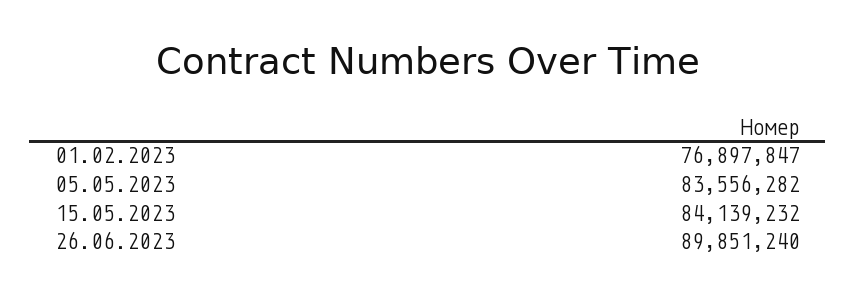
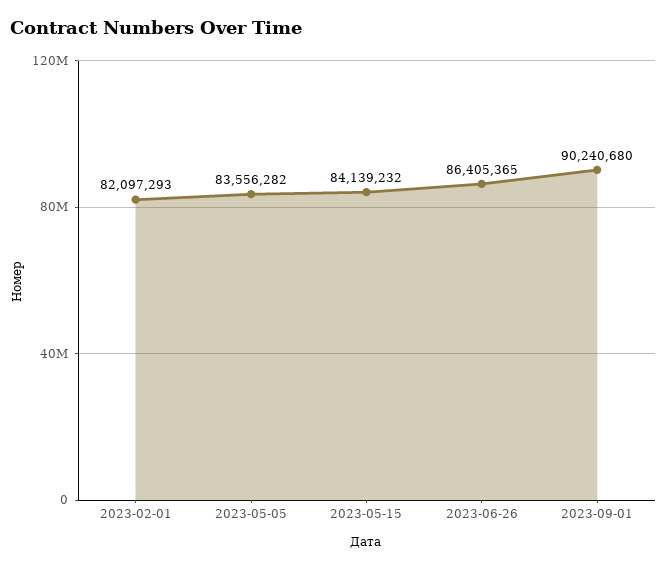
01.02.2023: 76897847 -> 82097293
26.06.2023: 89851240 -> 86405365
2023-09-01: none -> 90240680

